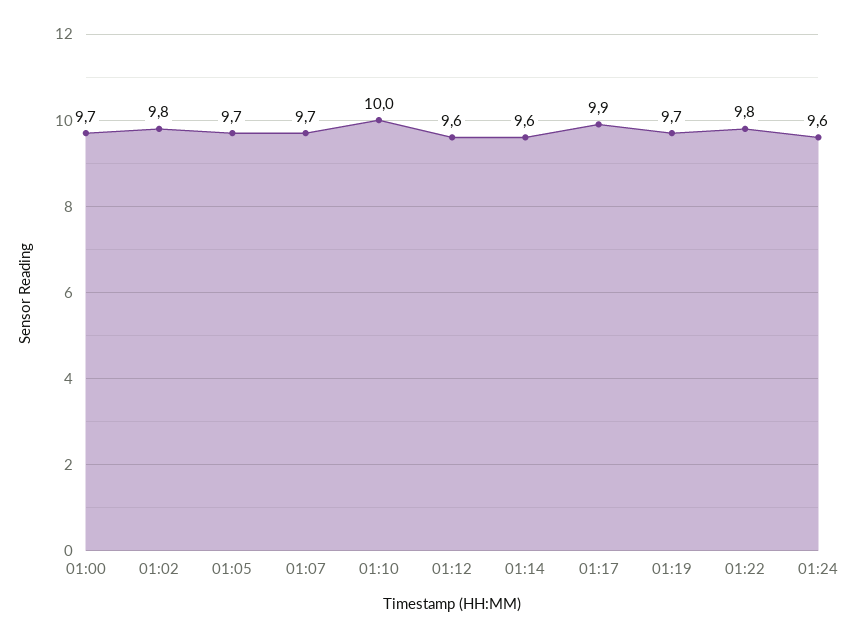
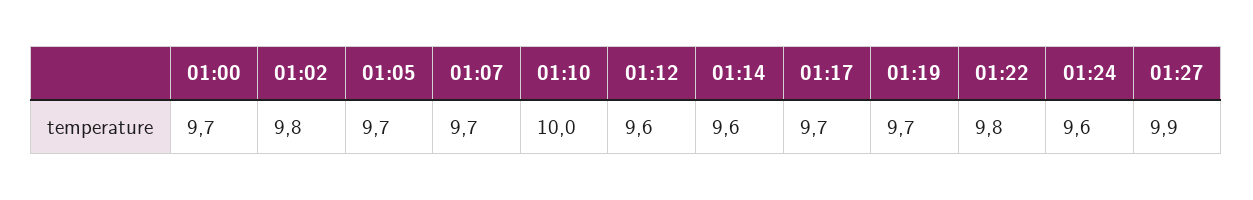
01:17: 9.9 -> 9.7
01:27: none -> 9.9

